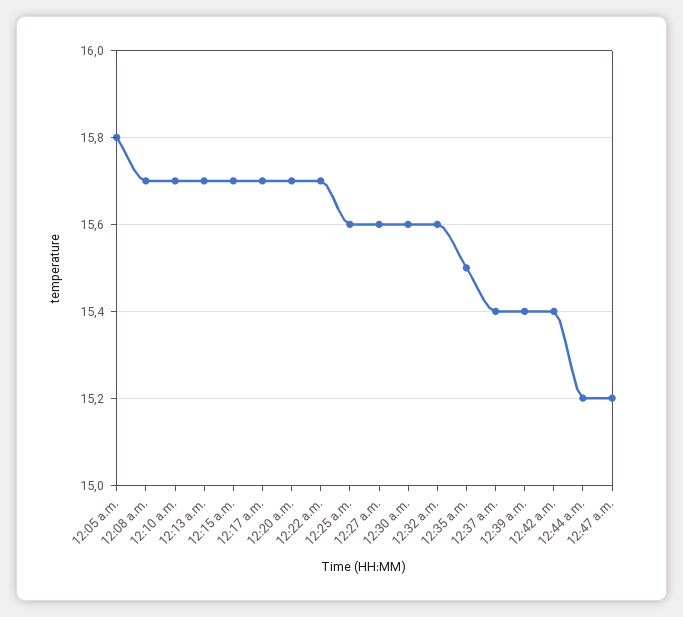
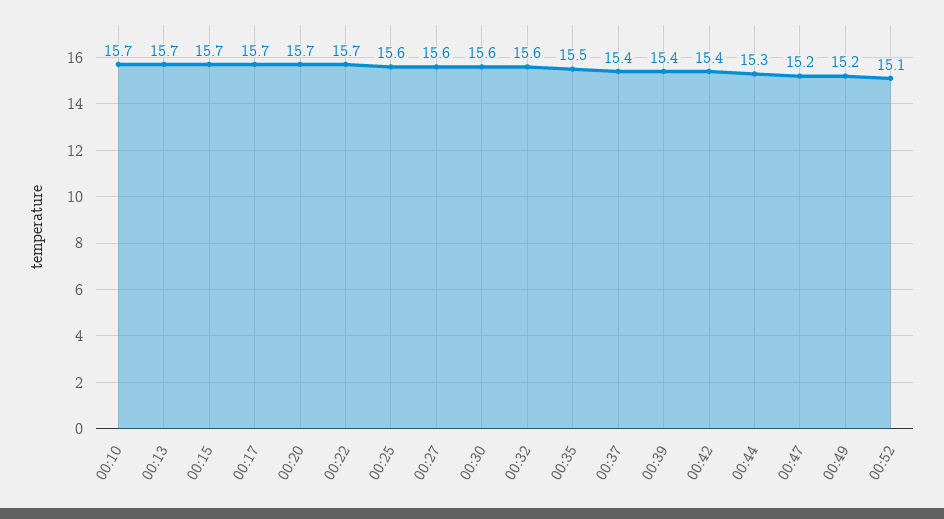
12:05 a.m.: 15.8 -> none
12:08 a.m.: 15.7 -> none
12:44 a.m.: 15.2 -> 15.3
00:49: none -> 15.2
00:52: none -> 15.1

